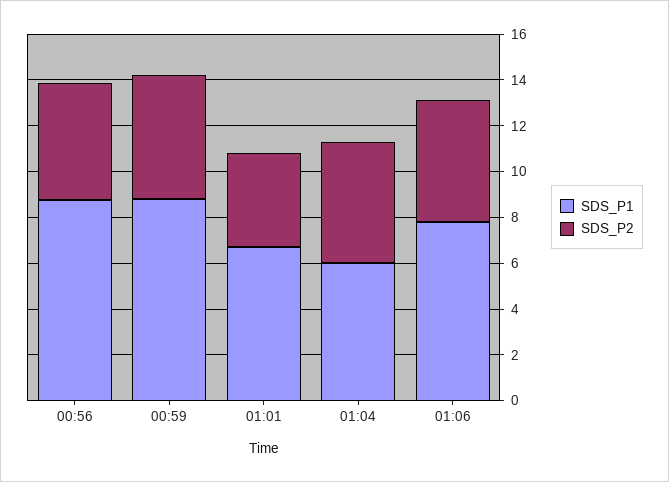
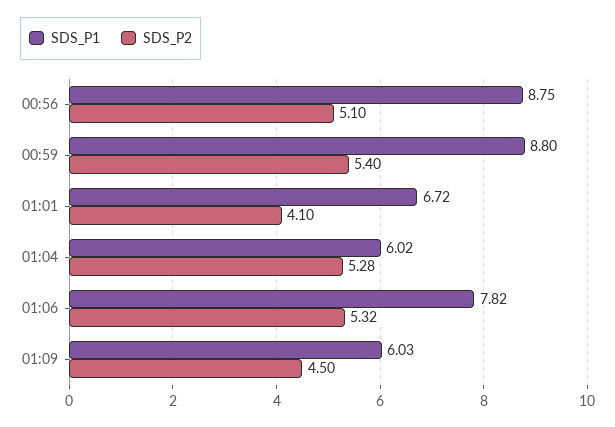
SDS_P1, 01:09: none -> 6.03
SDS_P2, 01:09: none -> 4.5

